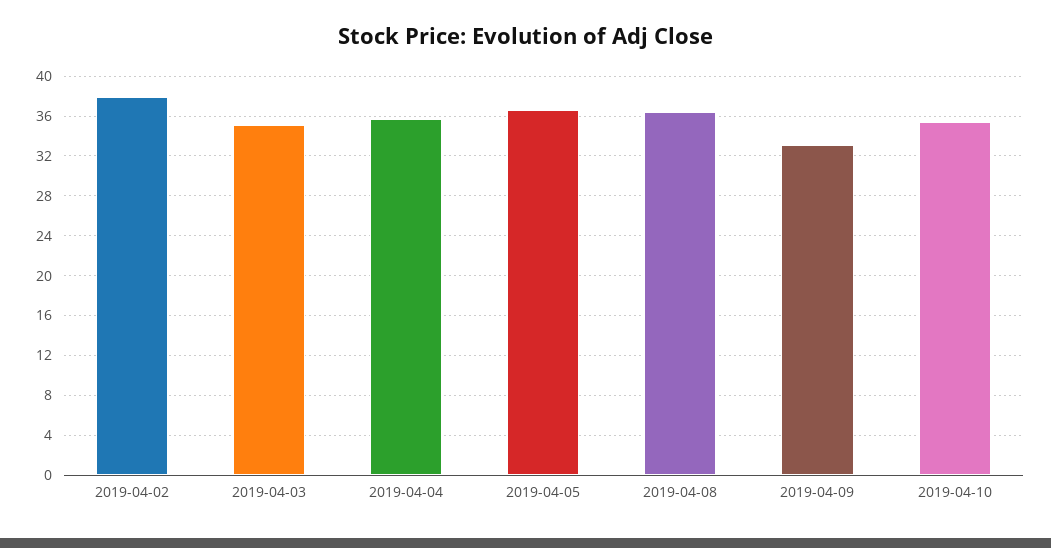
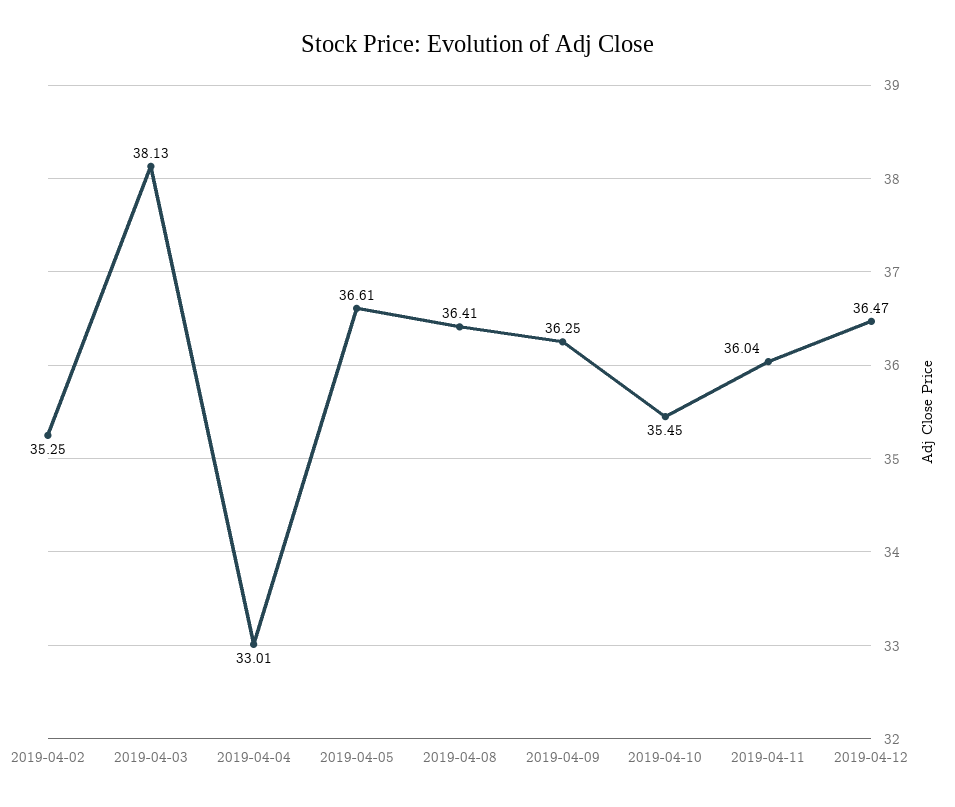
2019-04-02: 38 -> 35.25
2019-04-03: 35 -> 38.13
2019-04-04: 36 -> 33.01
2019-04-09: 33 -> 36.25
2019-04-11: none -> 36.04
2019-04-12: none -> 36.47

